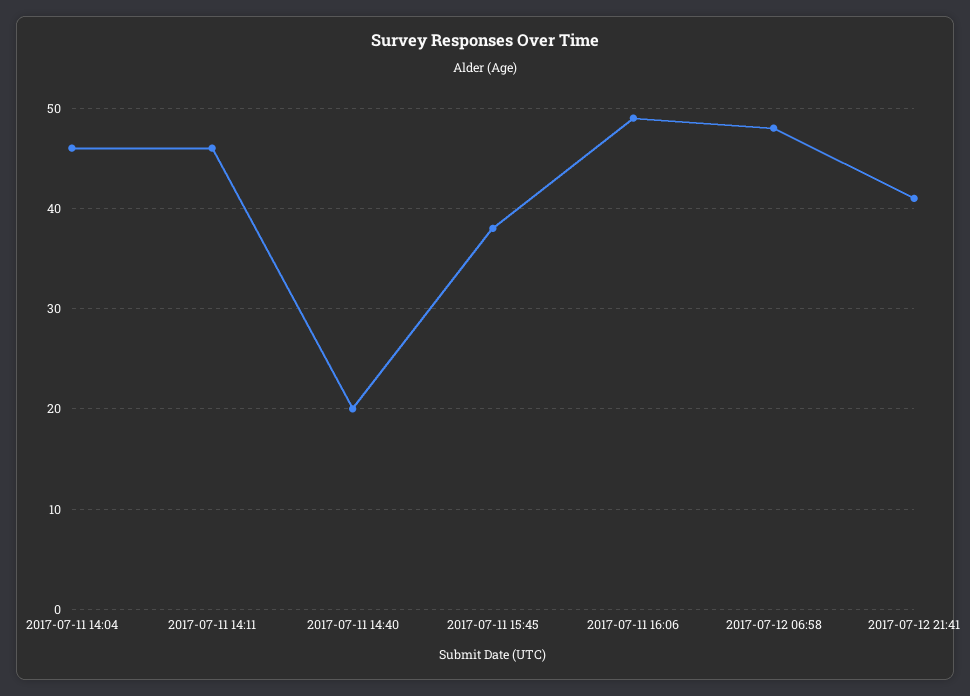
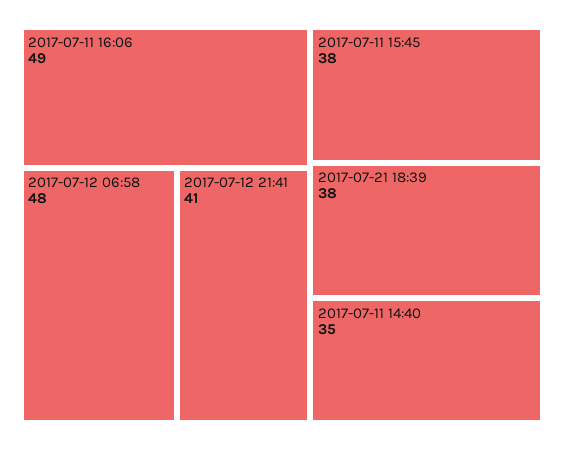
2017-07-11 14:04: 46 -> none
2017-07-11 14:11: 46 -> none
2017-07-11 14:40: 20 -> 35
2017-07-21 18:39: none -> 38

